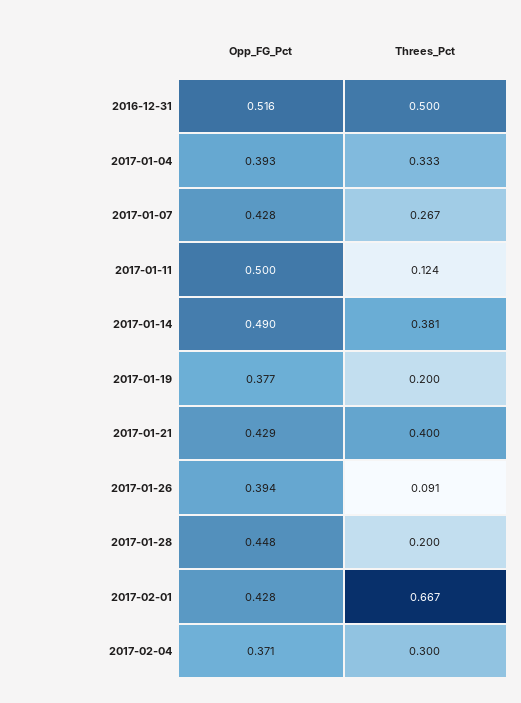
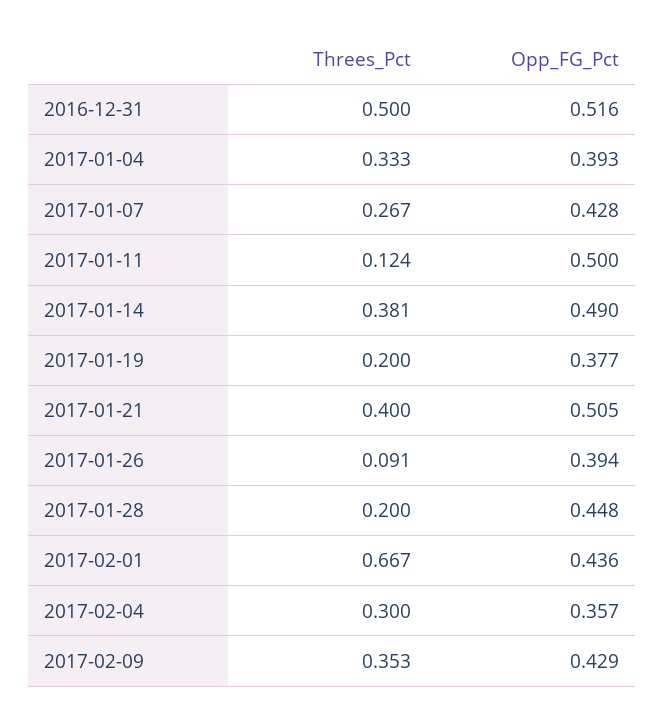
Opp_FG_Pct, 2017-01-21: 0.429 -> 0.505
Opp_FG_Pct, 2017-02-01: 0.428 -> 0.436
Opp_FG_Pct, 2017-02-04: 0.371 -> 0.357
Threes_Pct, 2017-02-09: none -> 0.353
Opp_FG_Pct, 2017-02-09: none -> 0.429

